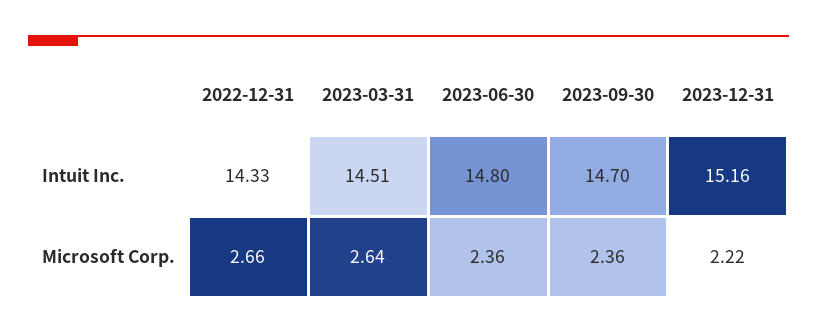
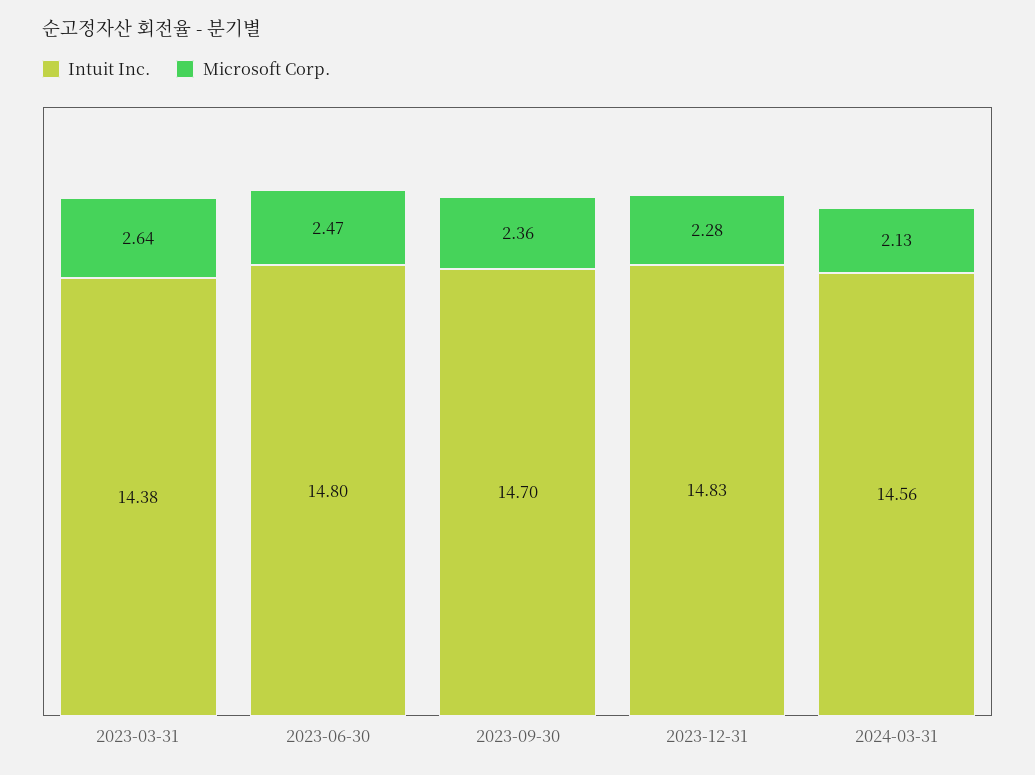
Intuit Inc., 2022-12-31: 14.33 -> none
Intuit Inc., 2023-03-31: 14.51 -> 14.38
Intuit Inc., 2023-12-31: 15.16 -> 14.83
Microsoft Corp., 2022-12-31: 2.66 -> none
Microsoft Corp., 2023-06-30: 2.36 -> 2.47
Microsoft Corp., 2023-12-31: 2.22 -> 2.28
Intuit Inc., 2024-03-31: none -> 14.56
Microsoft Corp., 2024-03-31: none -> 2.13

